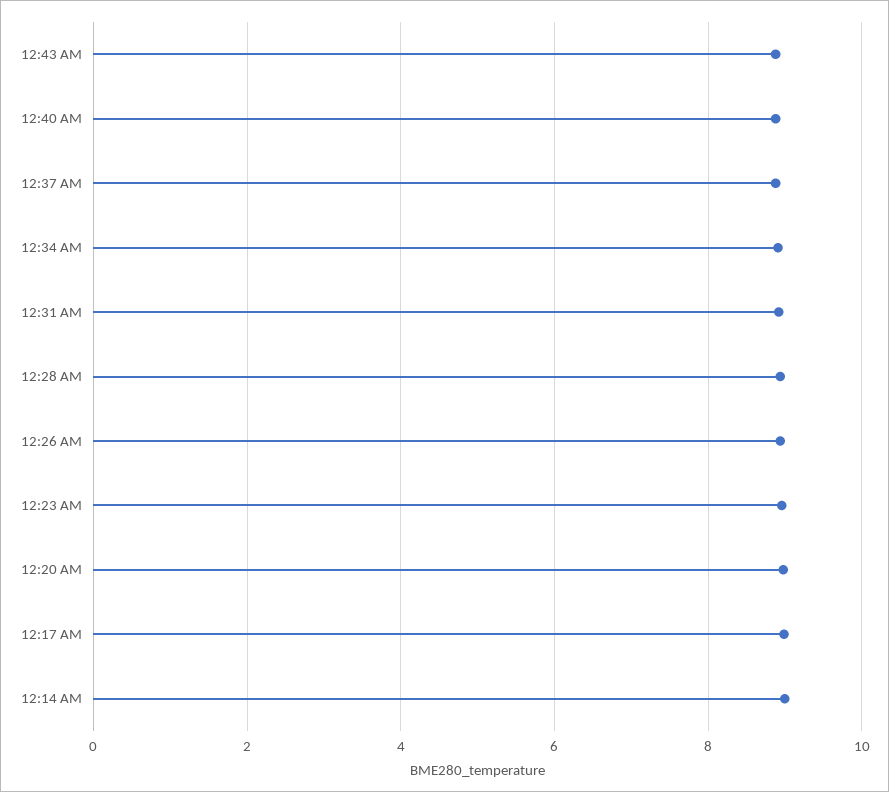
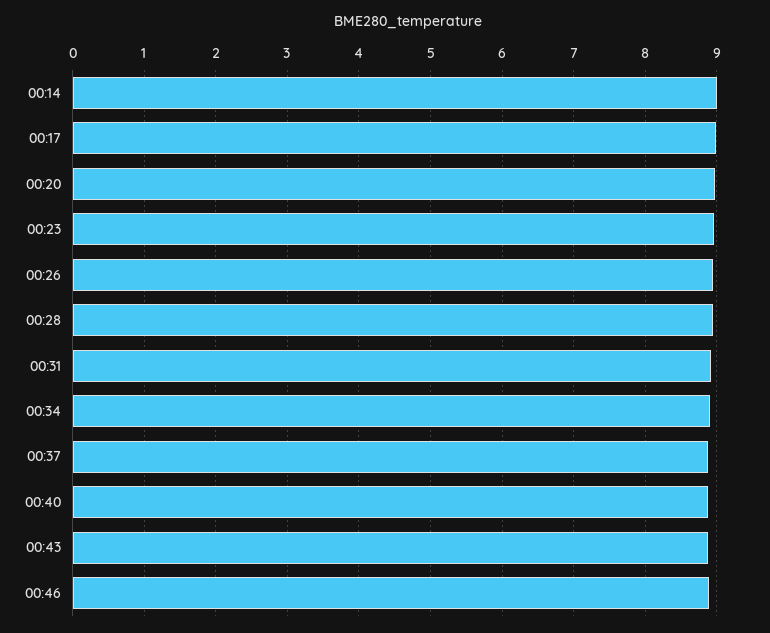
00:46: none -> 8.9

